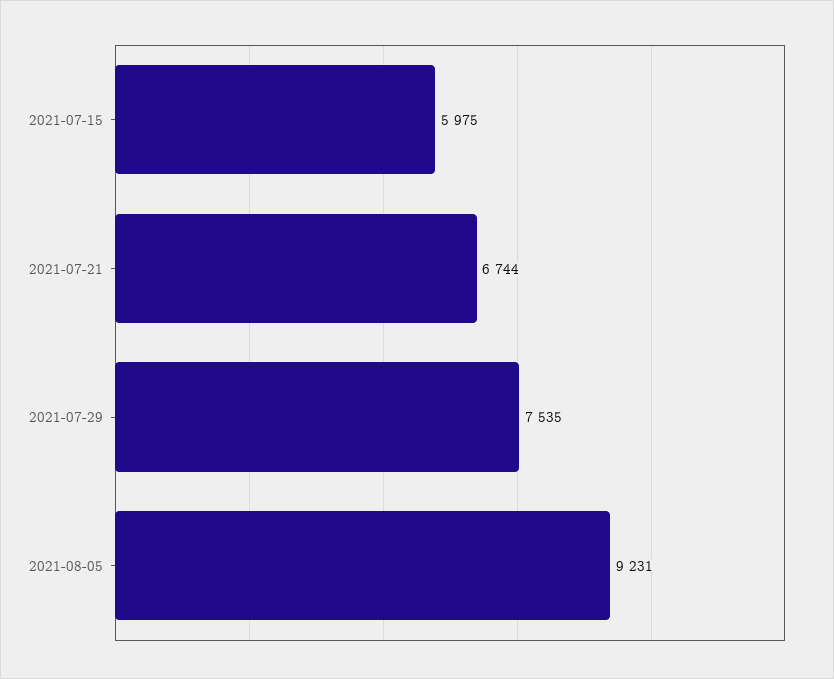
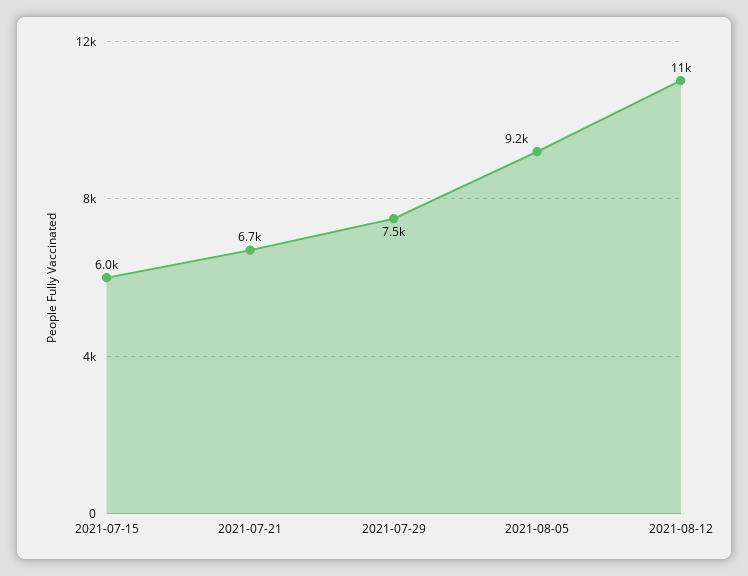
2021-08-12: none -> 11000

